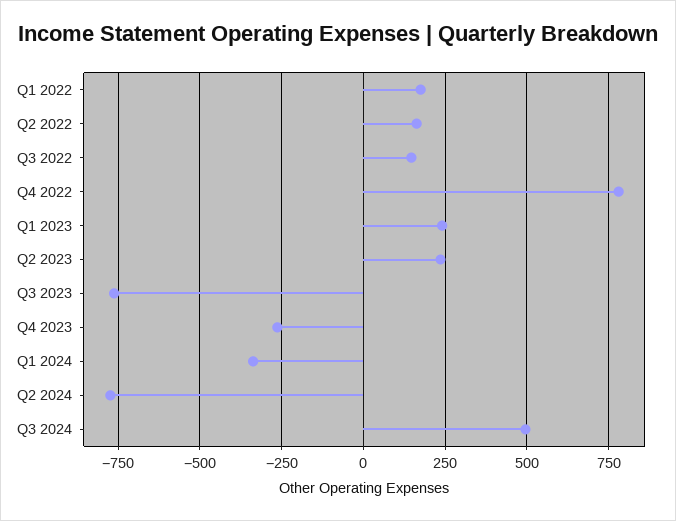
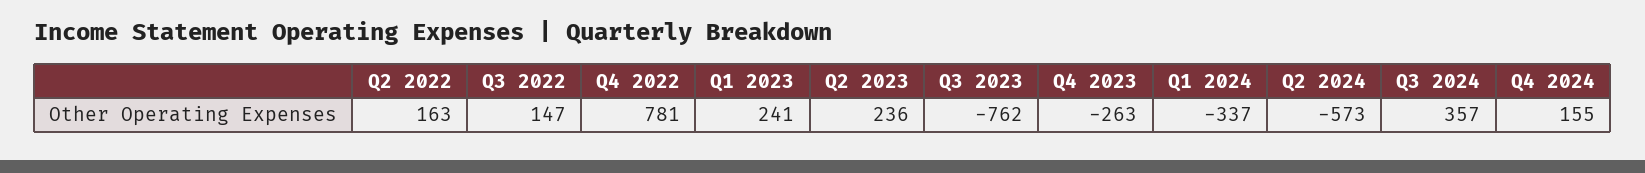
Q1 2022: 175 -> none
Q2 2024: -775 -> -573
Q3 2024: 500 -> 357
Q4 2024: none -> 155

